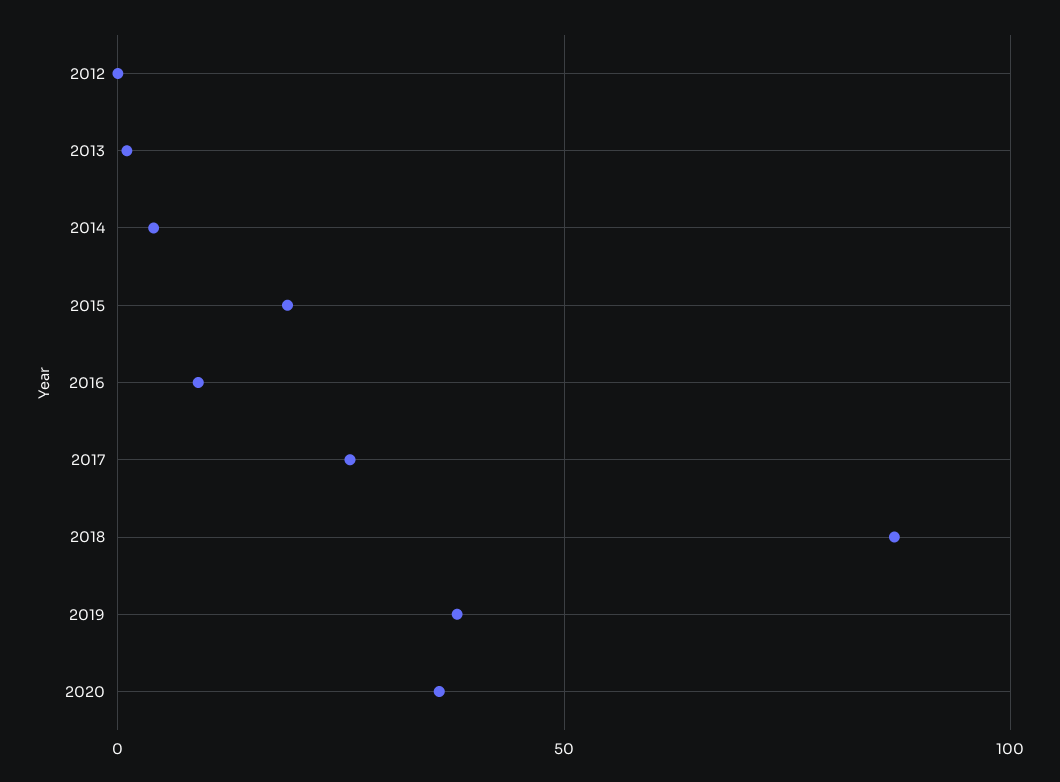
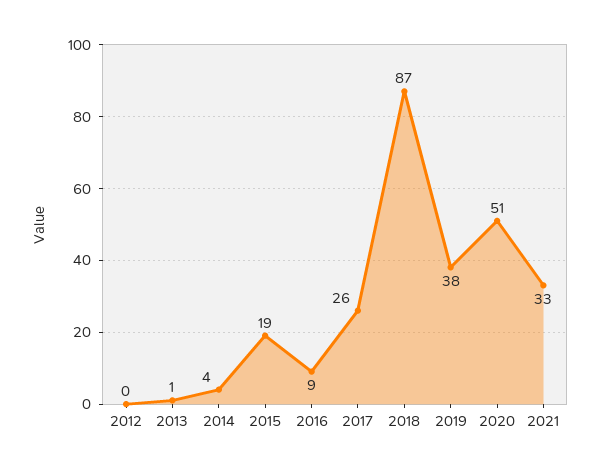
2020: 35 -> 51
2021: none -> 33

